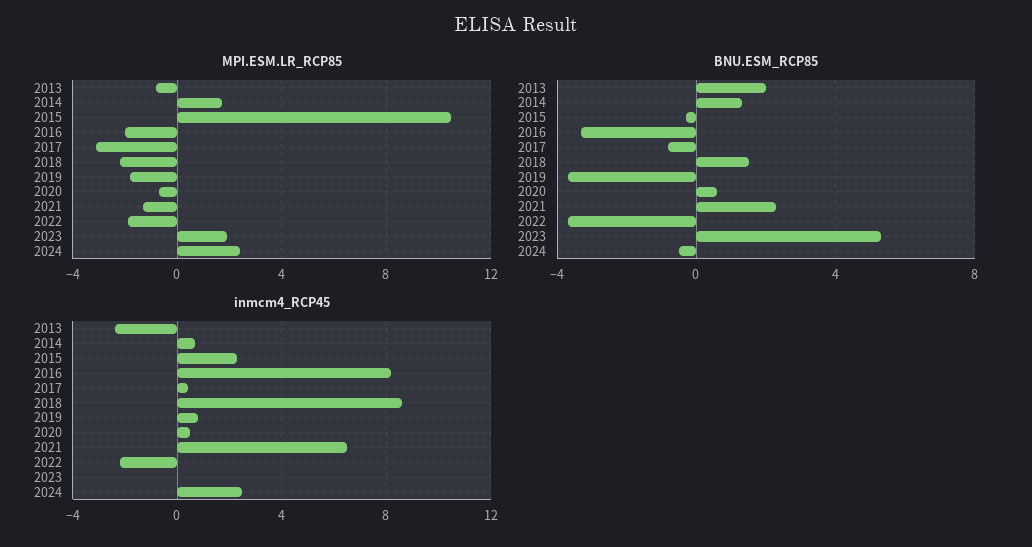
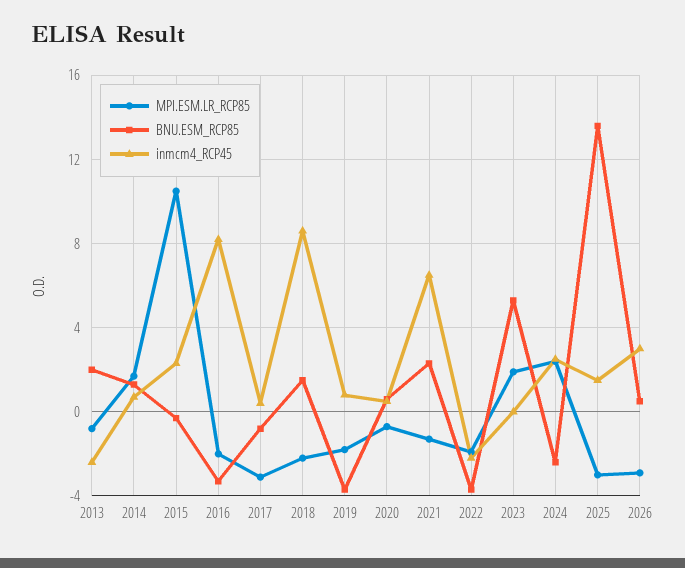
BNU.ESM_RCP85, 2024: -0.5 -> -2.5
MPI.ESM.LR_RCP85, 2025: none -> -3
BNU.ESM_RCP85, 2025: none -> 13.5
inmcm4_RCP45, 2025: none -> 1.5
MPI.ESM.LR_RCP85, 2026: none -> -3
BNU.ESM_RCP85, 2026: none -> 0.5
inmcm4_RCP45, 2026: none -> 3

